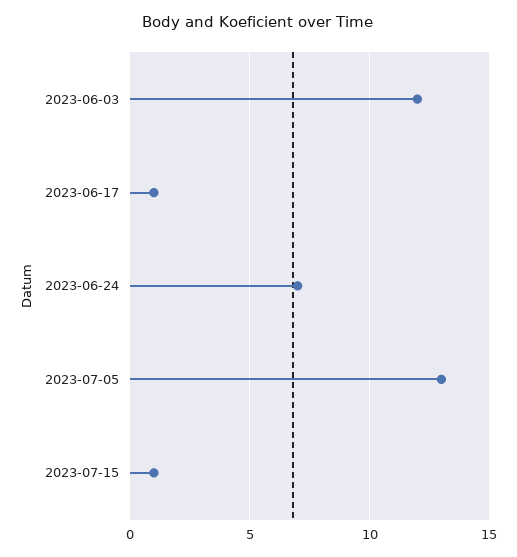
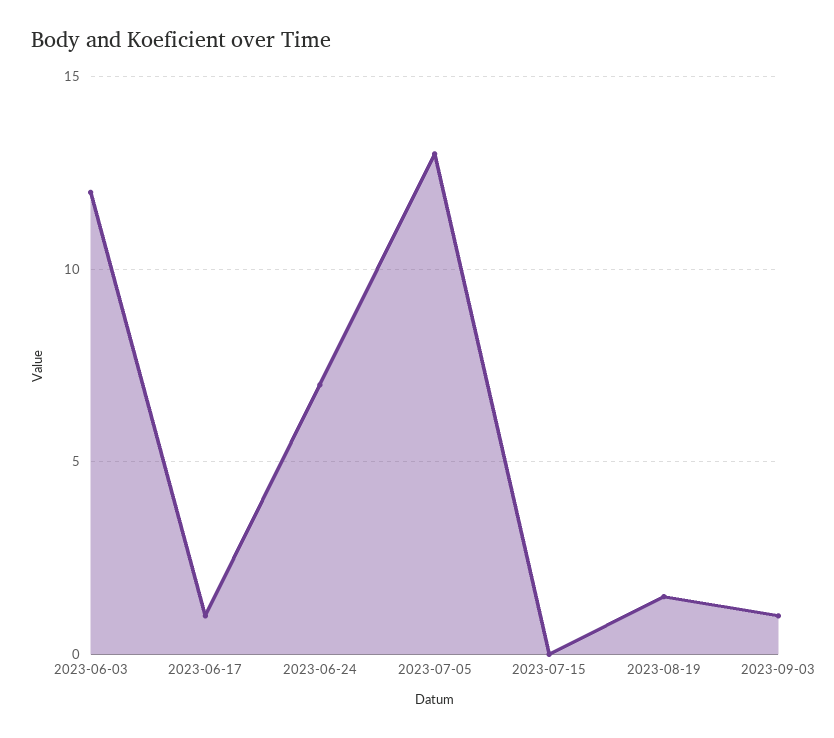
2023-07-15: 1 -> 0
2023-08-19: none -> 1.5
2023-09-03: none -> 1

